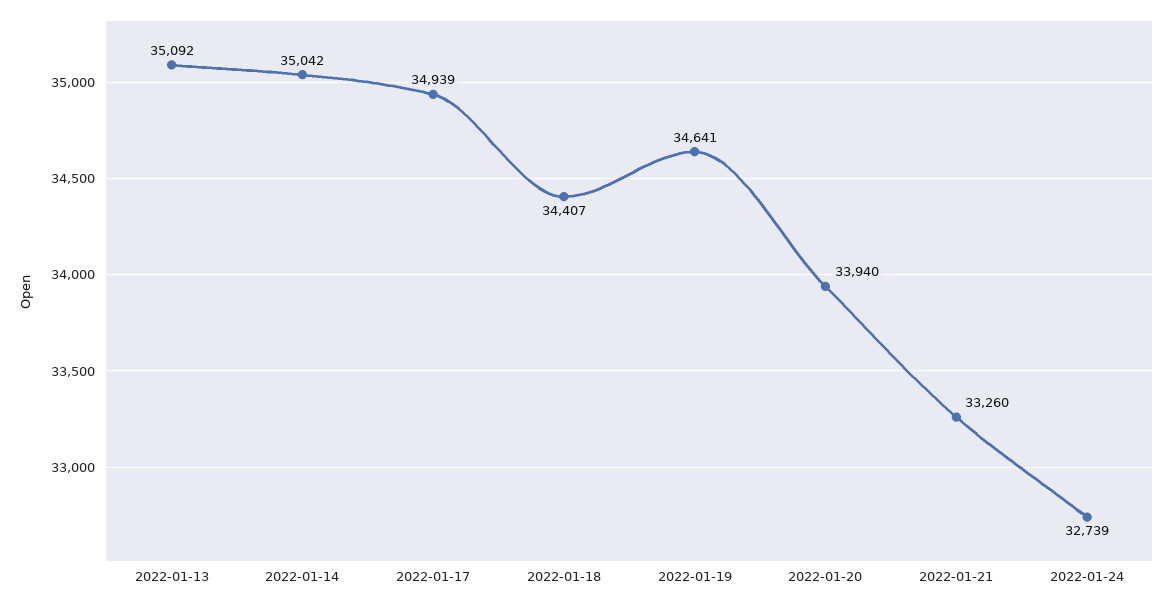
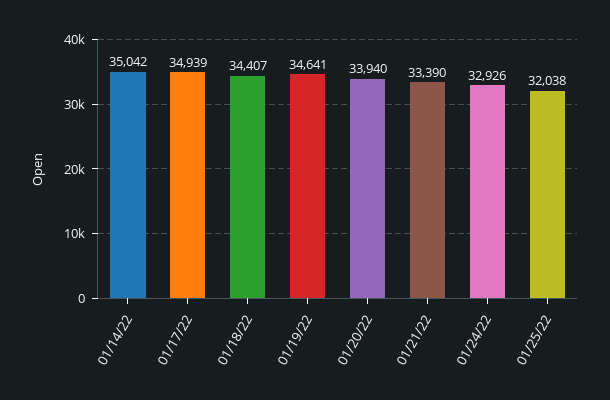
2022-01-13: 35092 -> none
2022-01-21: 33260 -> 33390
2022-01-24: 32739 -> 32926
01/25/22: none -> 32038

